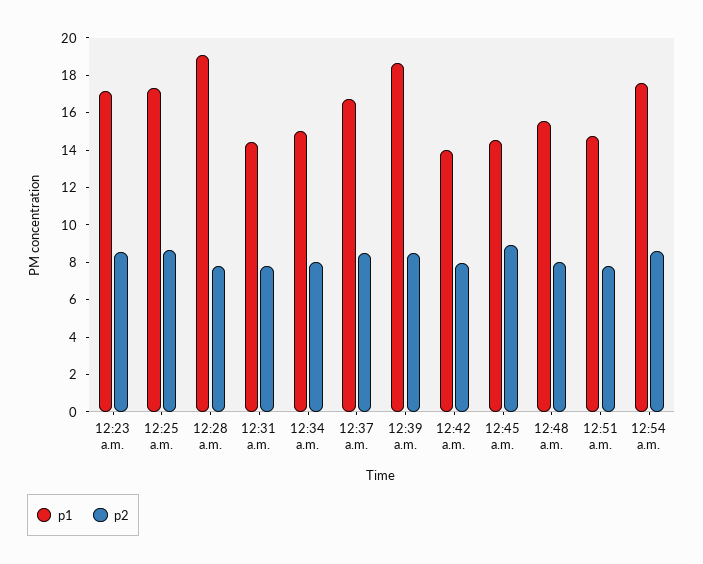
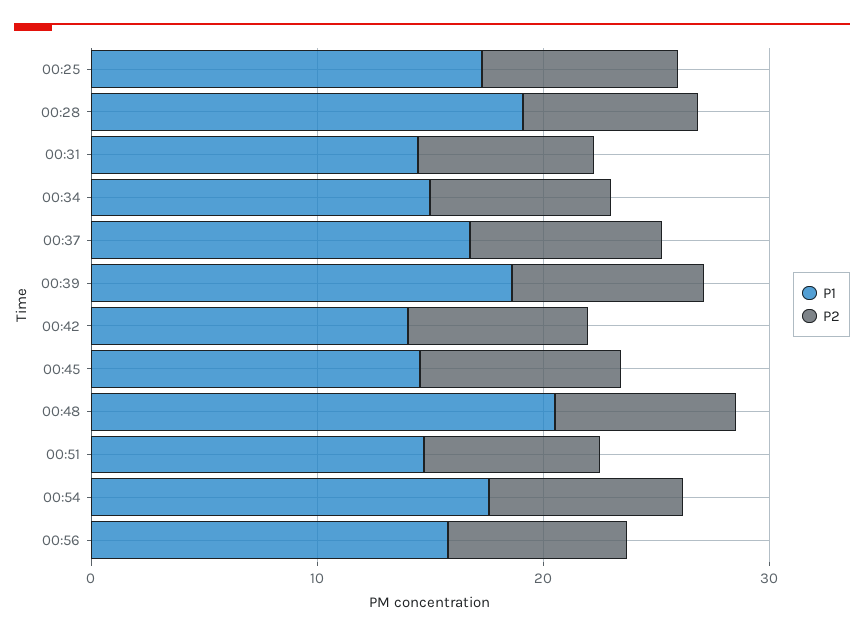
p1, 12:23 a.m.: 17 -> none
p2, 12:23 a.m.: 8.5 -> none
p1, 12:48 a.m.: 15.5 -> 20
p1, 00:56: none -> 16
p2, 00:56: none -> 8

